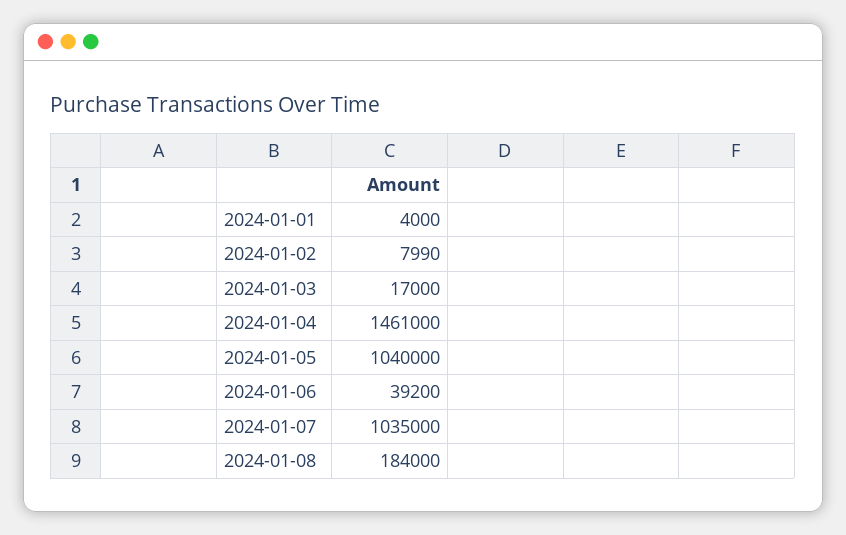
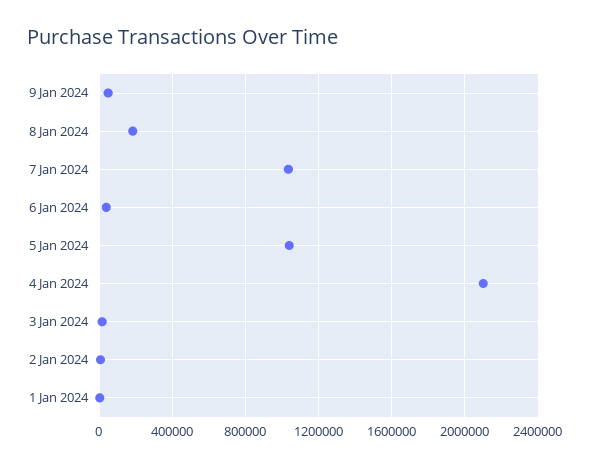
2024-01-04: 1461000 -> 2100000
9 Jan 2024: none -> 50000

